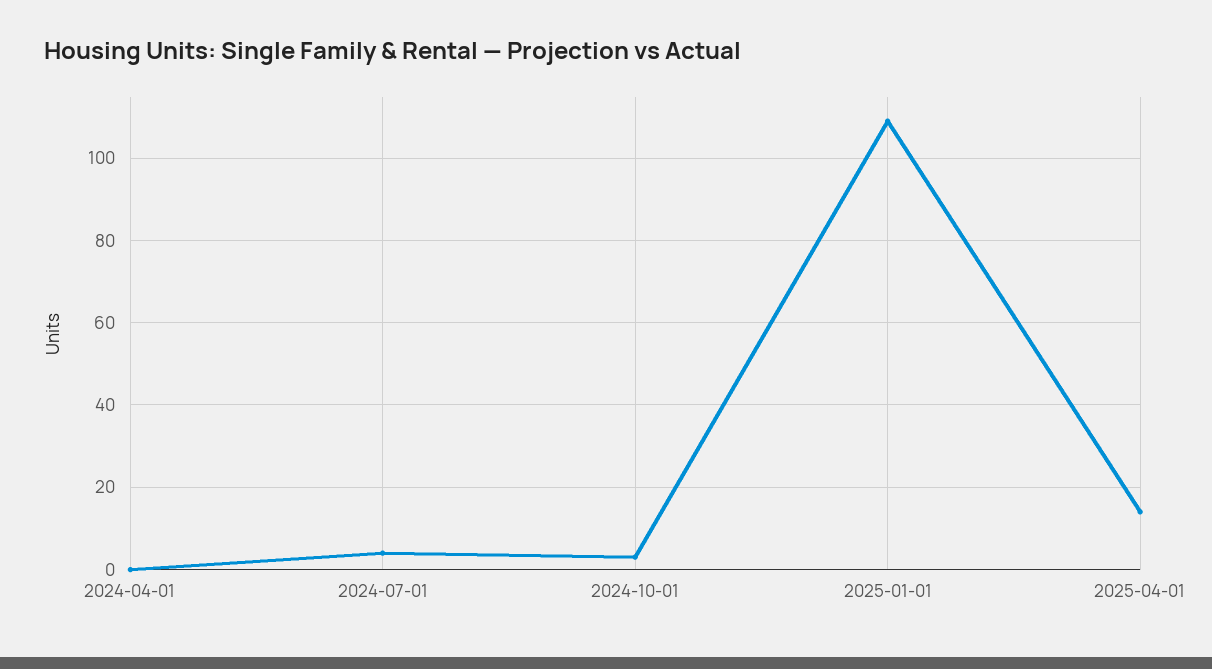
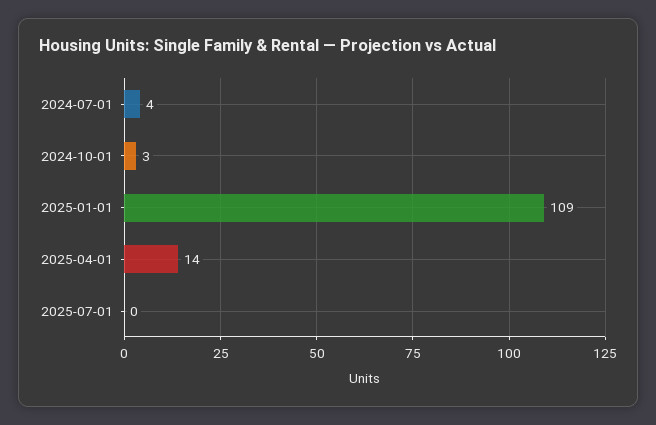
2024-04-01: 0 -> none
2025-07-01: none -> 0

